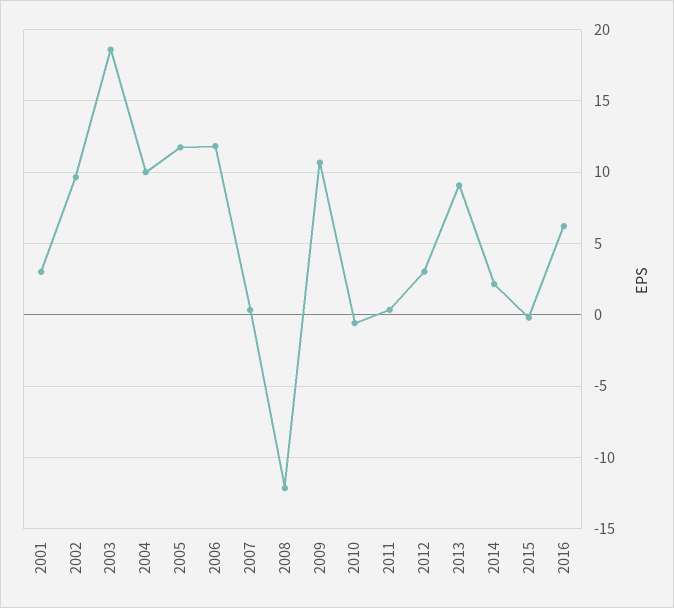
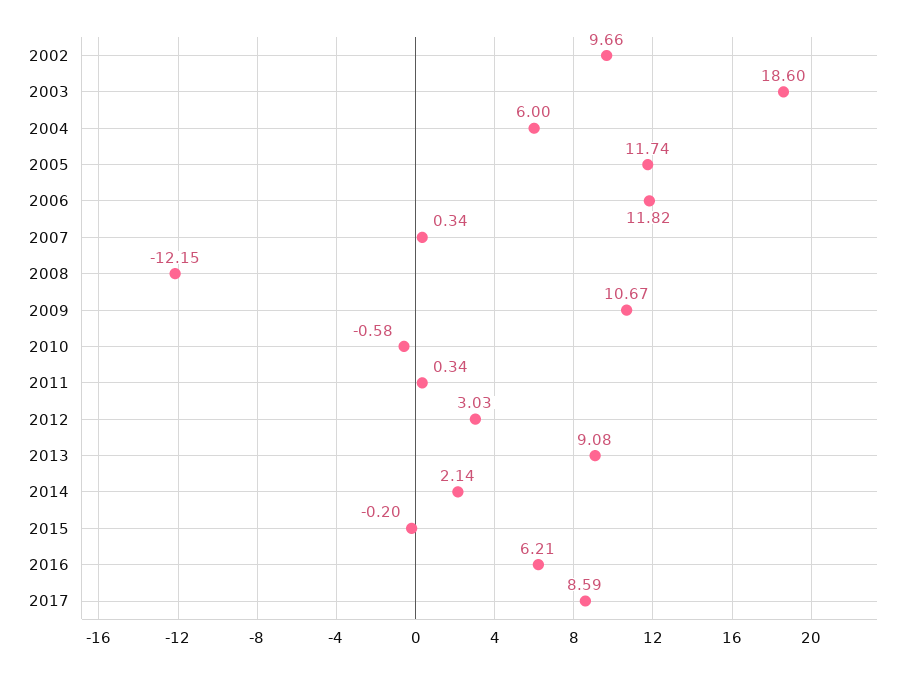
2001: 3 -> none
2004: 10 -> 6
2017: none -> 8.59

